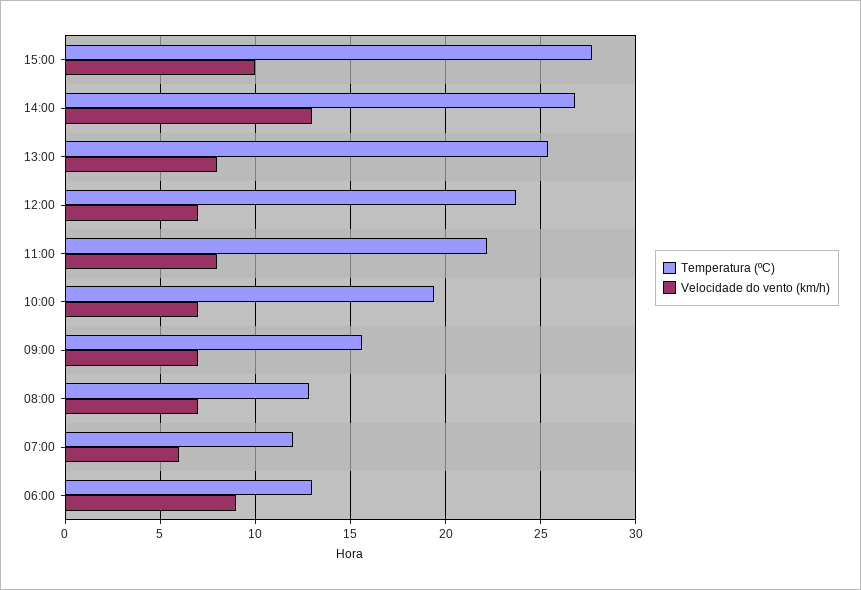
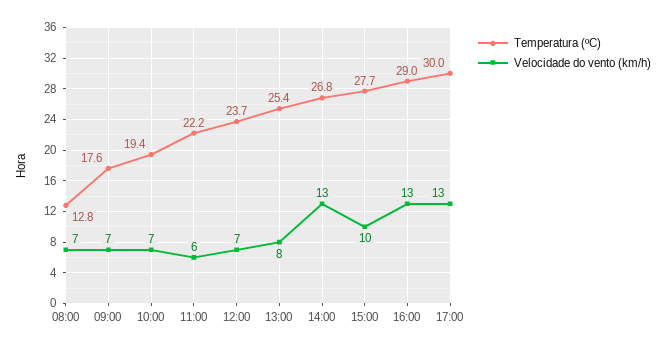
Velocidade do vento (km/h), 11:00: 8 -> 6
Temperatura (ºC), 09:00: 15.5 -> 17.6
Temperatura (ºC), 07:00: 12 -> none
Velocidade do vento (km/h), 07:00: 6 -> none
Temperatura (ºC), 06:00: 13 -> none
Velocidade do vento (km/h), 06:00: 9 -> none
Temperatura (ºC), 16:00: none -> 29
Velocidade do vento (km/h), 16:00: none -> 13
Temperatura (ºC), 17:00: none -> 30
Velocidade do vento (km/h), 17:00: none -> 13

